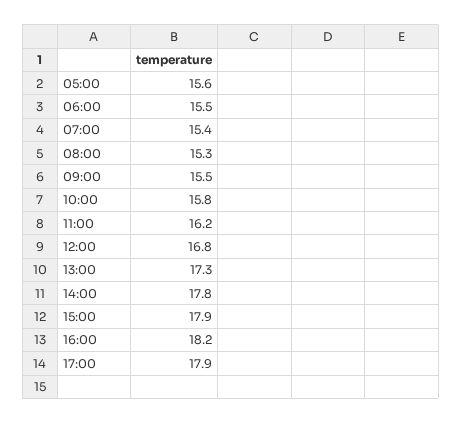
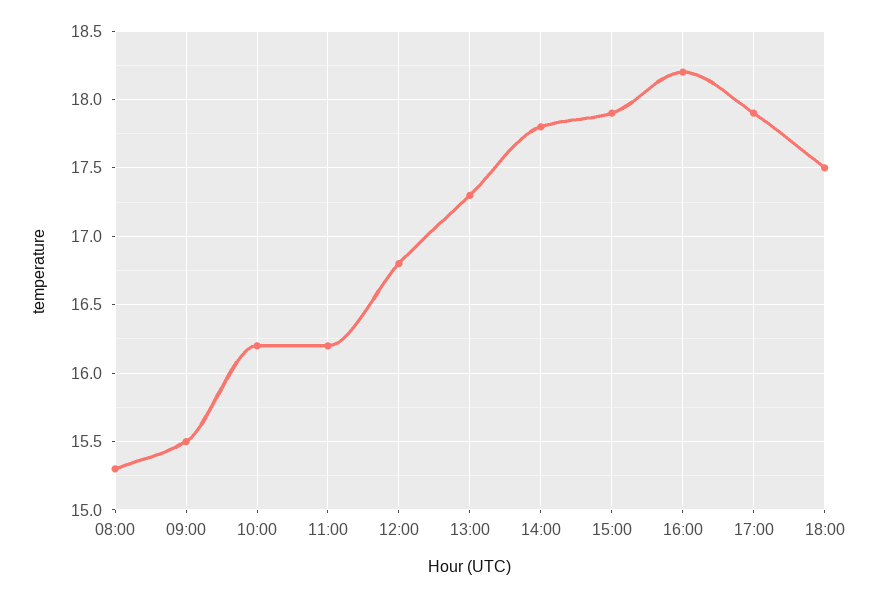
05:00: 15.6 -> none
06:00: 15.5 -> none
07:00: 15.4 -> none
10:00: 15.8 -> 16.2
18:00: none -> 17.5

